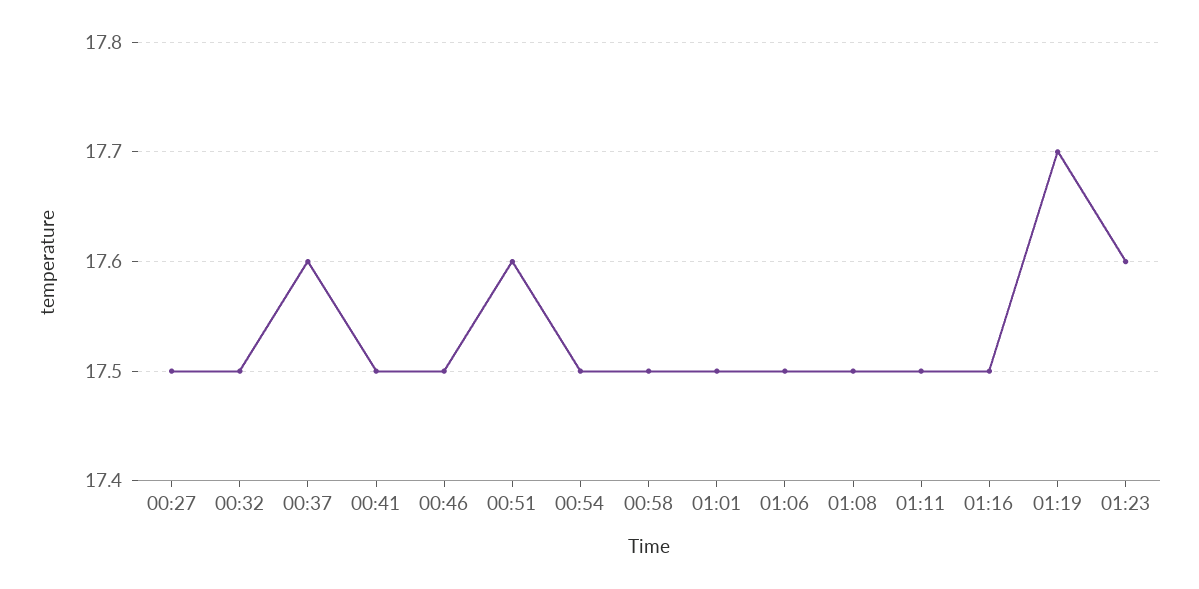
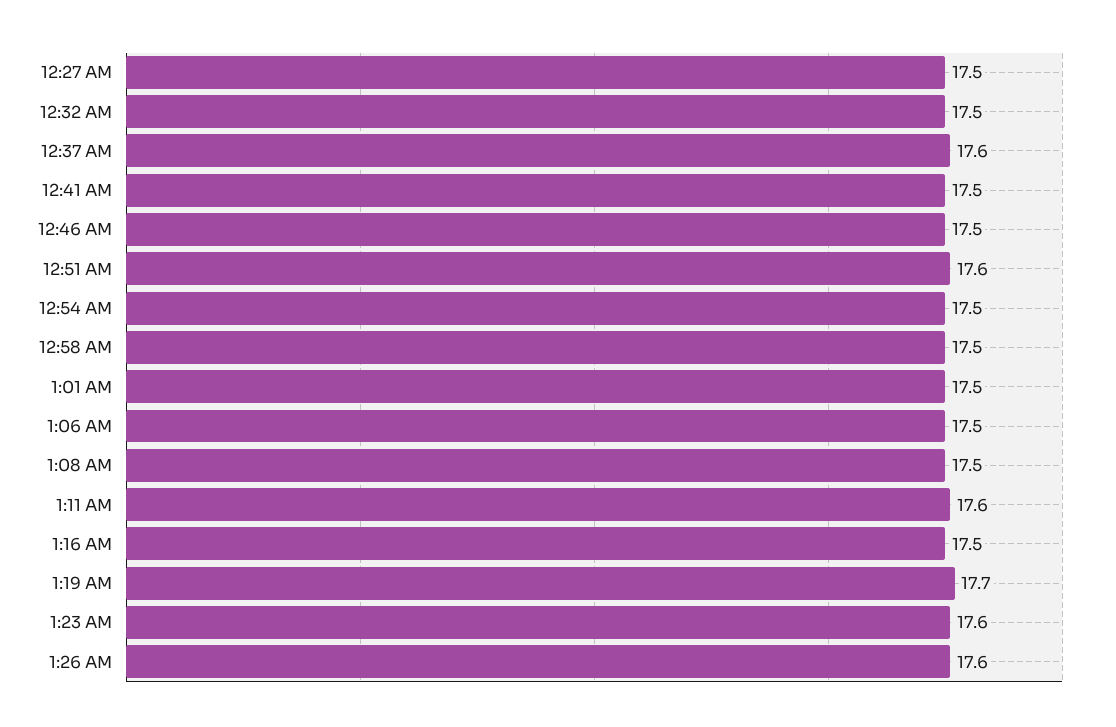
01:11: 17.5 -> 17.6
1:26 AM: none -> 17.6

